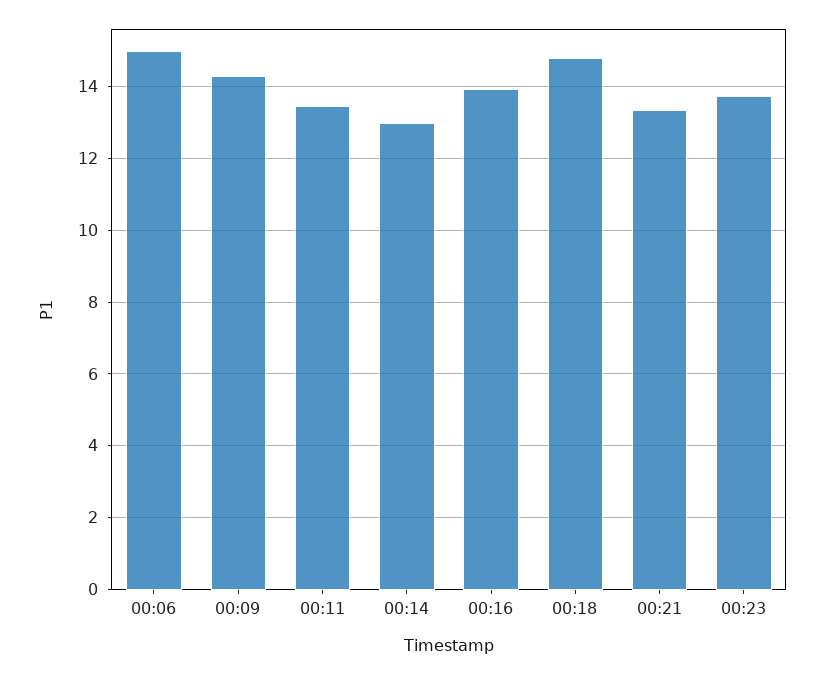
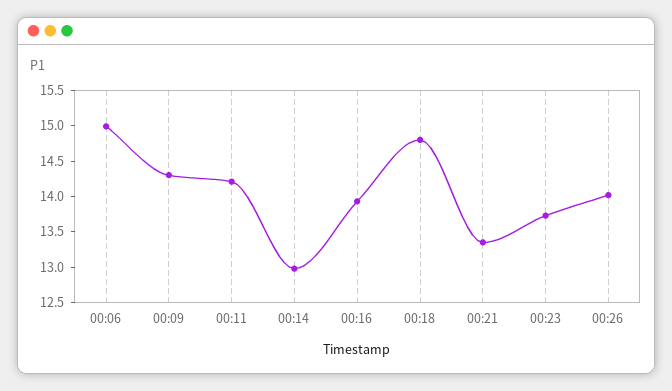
00:11: 13.4 -> 14.25
00:26: none -> 14

